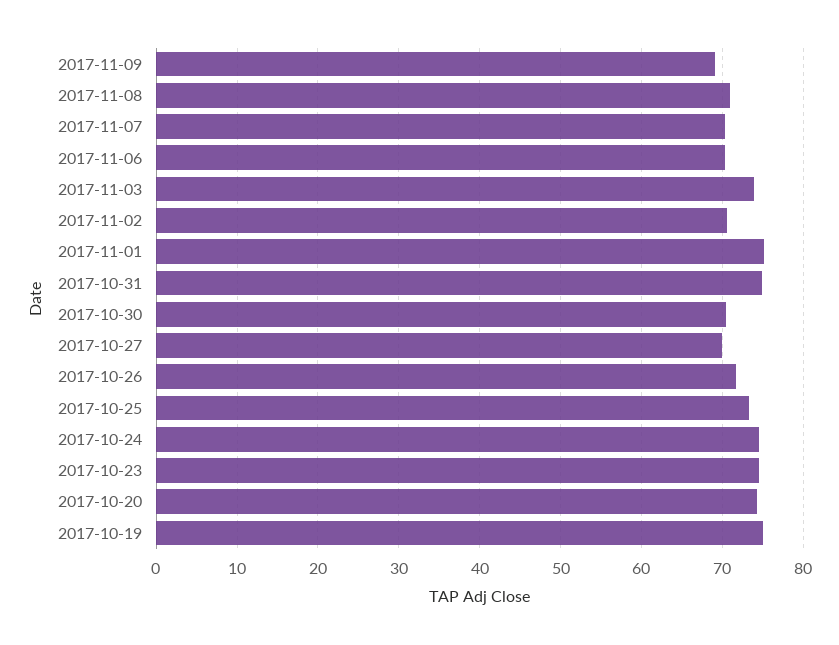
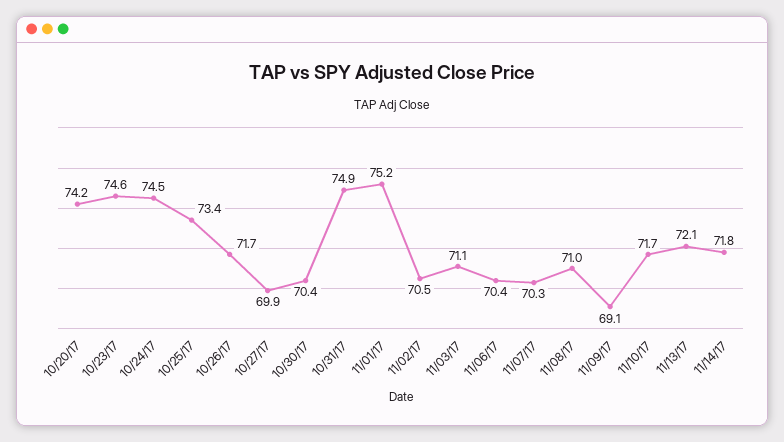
2017-11-03: 74 -> 71.1
2017-10-19: 75 -> none
11/10/17: none -> 71.7
11/13/17: none -> 72.1
11/14/17: none -> 71.8

